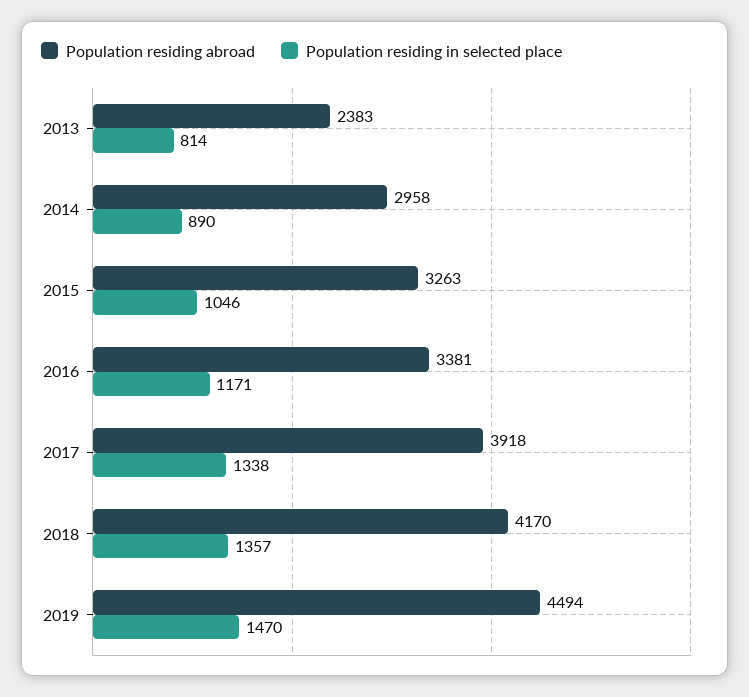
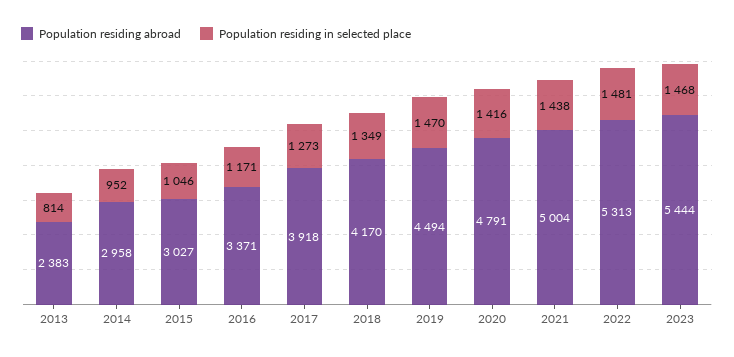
Population residing in selected place, 2014: 890 -> 952
Population residing abroad, 2015: 3263 -> 3027
Population residing abroad, 2016: 3381 -> 3371
Population residing in selected place, 2017: 1338 -> 1273
Population residing in selected place, 2018: 1357 -> 1349
Population residing abroad, 2020: none -> 4791
Population residing in selected place, 2020: none -> 1416
Population residing abroad, 2021: none -> 5004
Population residing in selected place, 2021: none -> 1438
Population residing abroad, 2022: none -> 5313
Population residing in selected place, 2022: none -> 1481
Population residing abroad, 2023: none -> 5444
Population residing in selected place, 2023: none -> 1468

